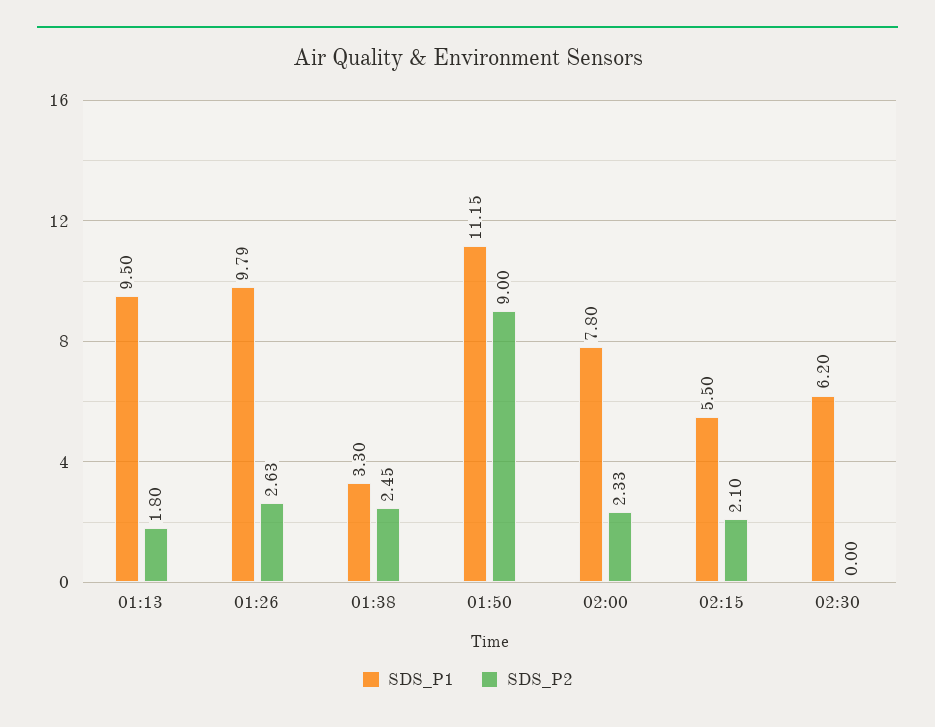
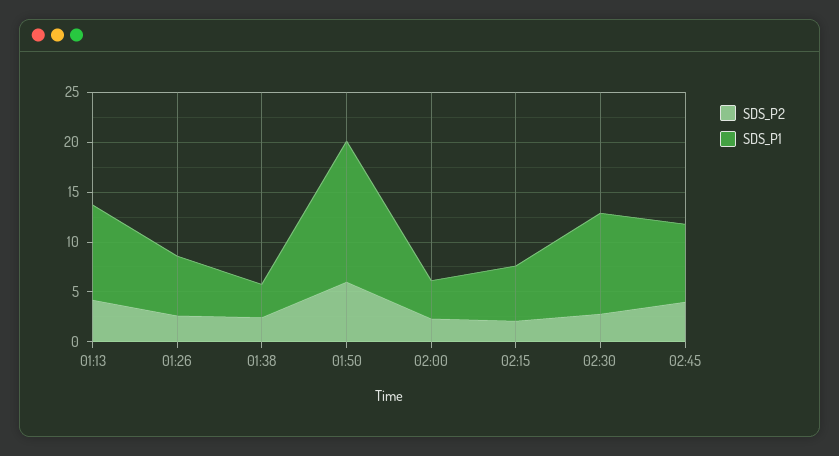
SDS_P2, 01:13: 1.8 -> 4
SDS_P1, 01:26: 9.79 -> 6
SDS_P1, 01:50: 11.15 -> 14
SDS_P2, 01:50: 9 -> 6
SDS_P1, 02:00: 7.8 -> 4
SDS_P1, 02:30: 6.2 -> 10
SDS_P2, 02:30: 0 -> 3
SDS_P2, 02:45: none -> 4
SDS_P1, 02:45: none -> 8

